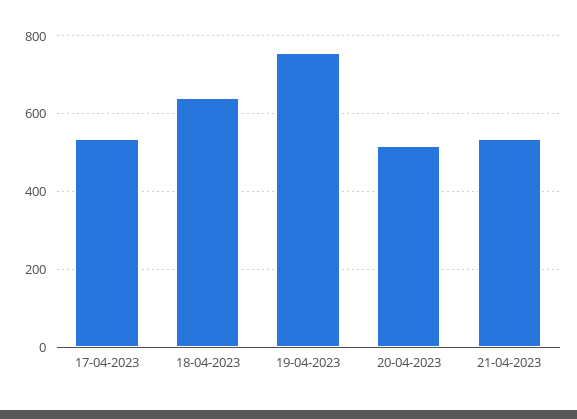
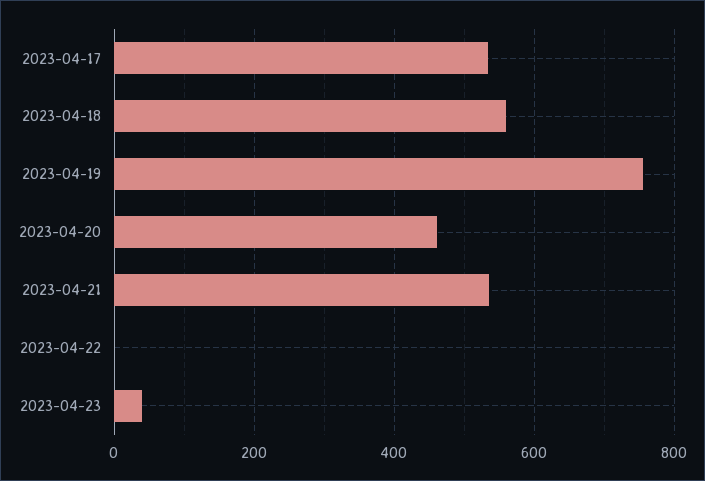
18-04-2023: 640 -> 560
20-04-2023: 520 -> 460
2023-04-22: none -> 0
2023-04-23: none -> 40

